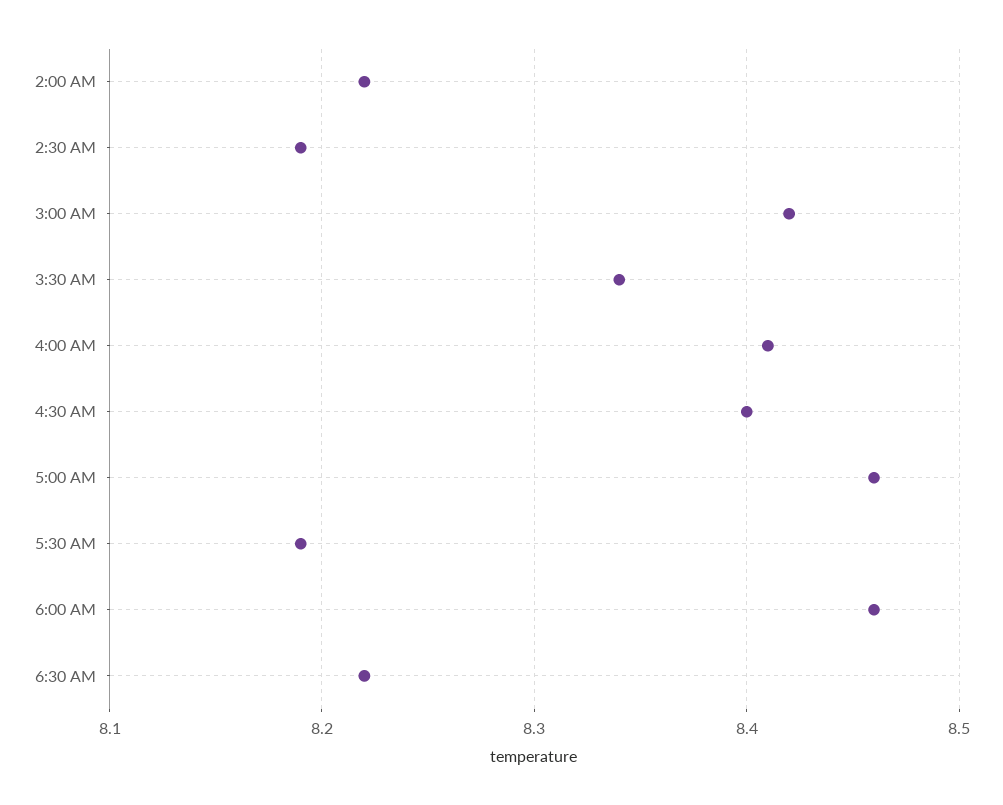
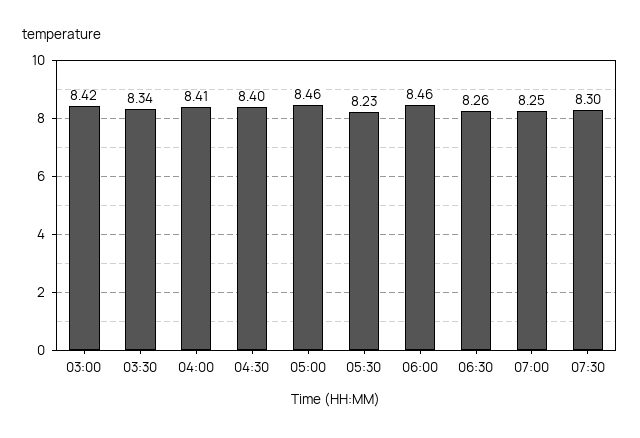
2:00 AM: 8.22 -> none
2:30 AM: 8.19 -> none
5:30 AM: 8.19 -> 8.23
6:30 AM: 8.22 -> 8.26
07:00: none -> 8.25
07:30: none -> 8.3

